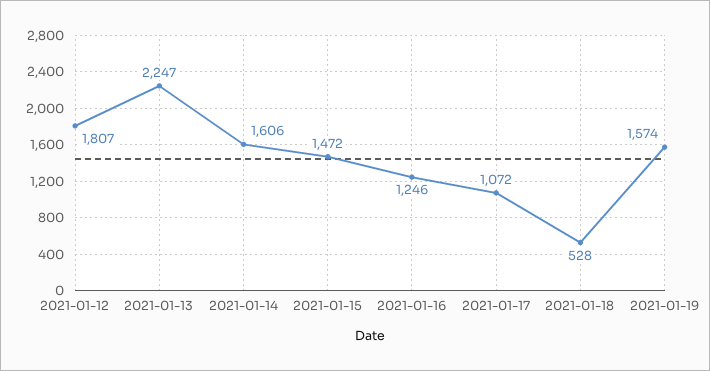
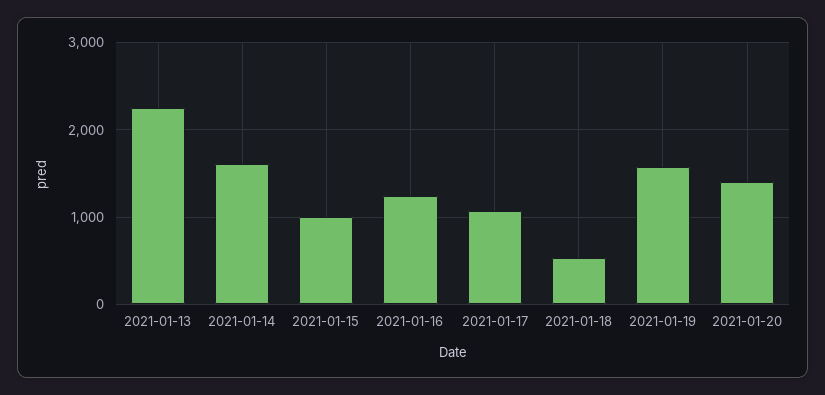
2021-01-12: 1807 -> none
2021-01-15: 1472 -> 1000
2021-01-20: none -> 1400

